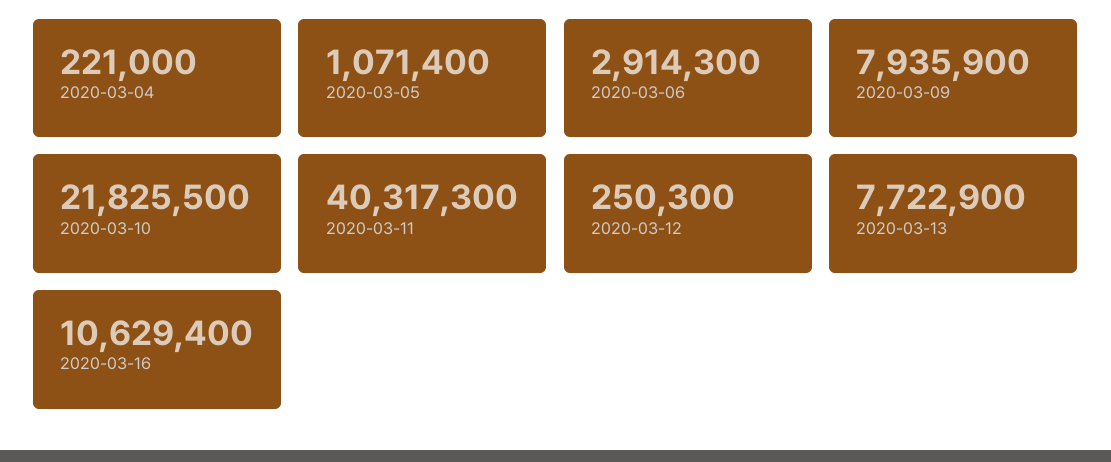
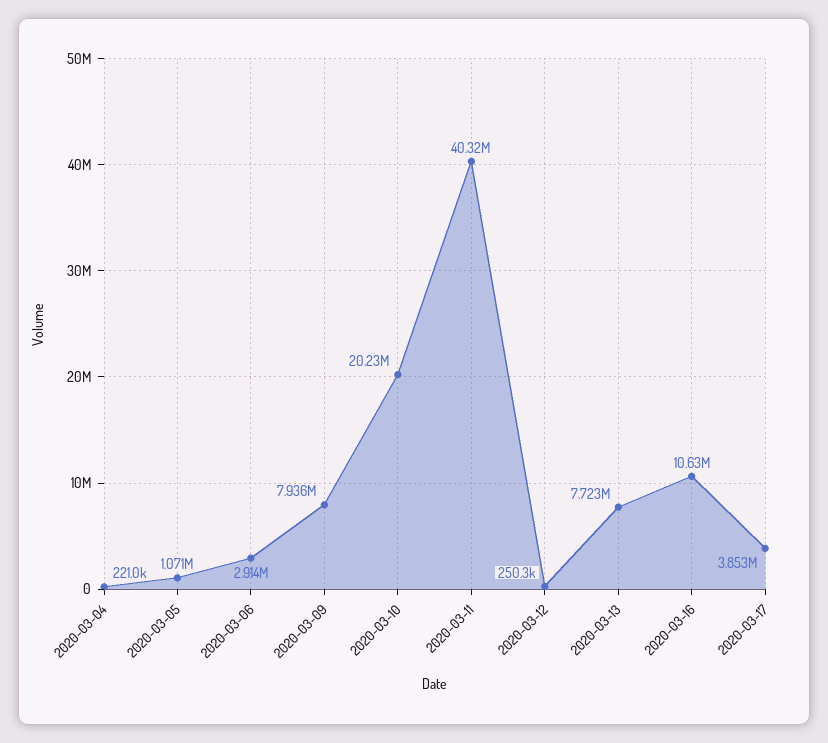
2020-03-10: 21825500 -> 20230000
2020-03-17: none -> 3853000

